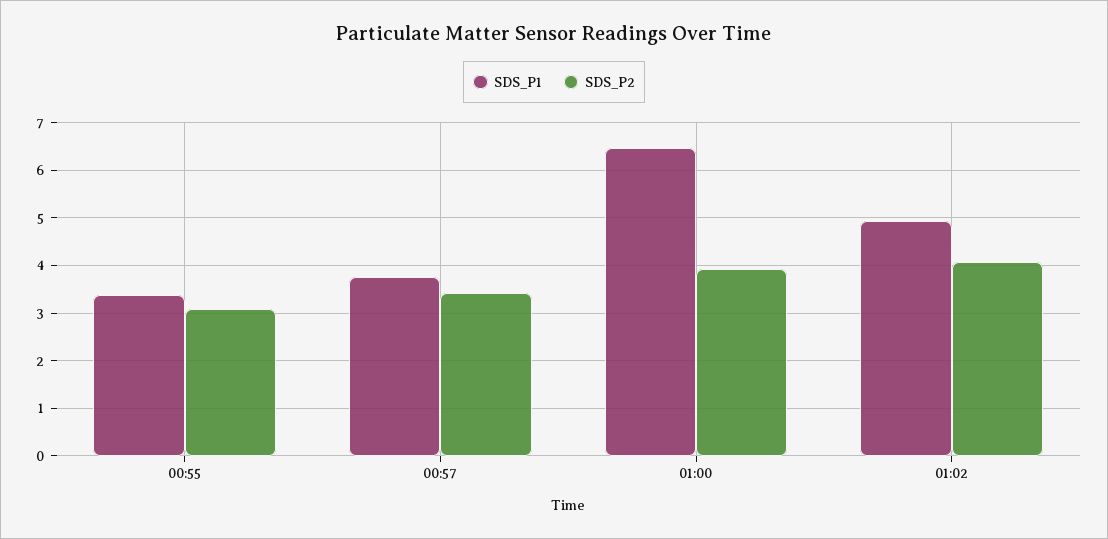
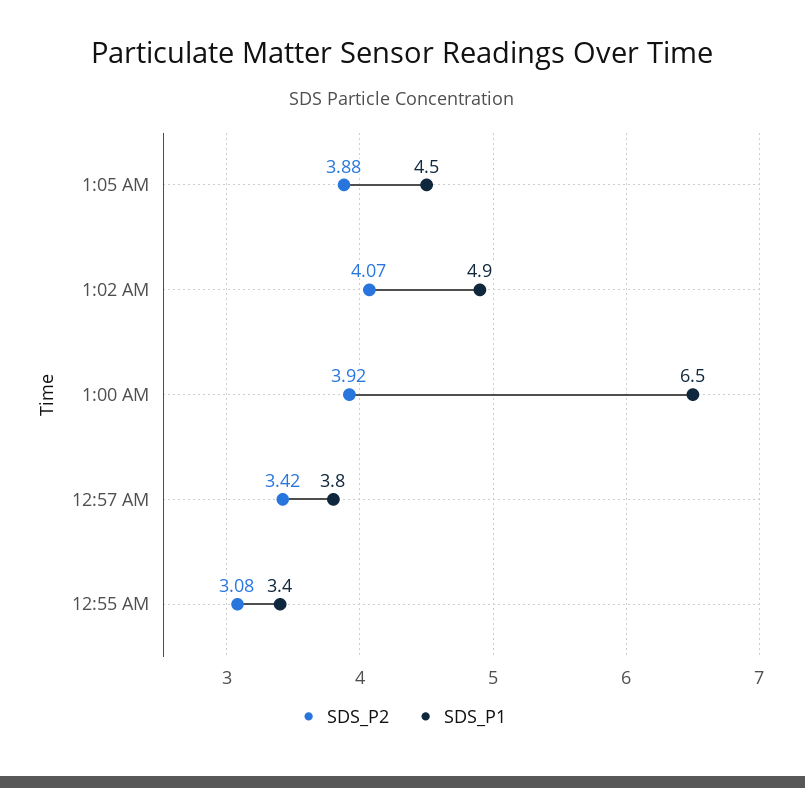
SDS_P2, 1:05 AM: none -> 3.88
SDS_P1, 1:05 AM: none -> 4.5

